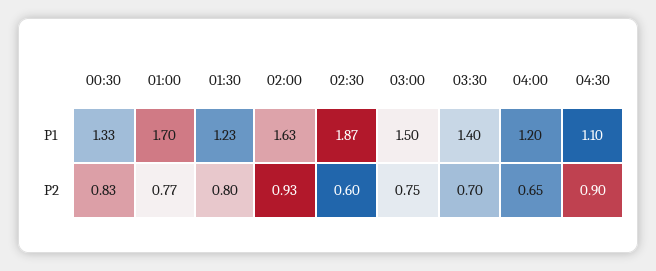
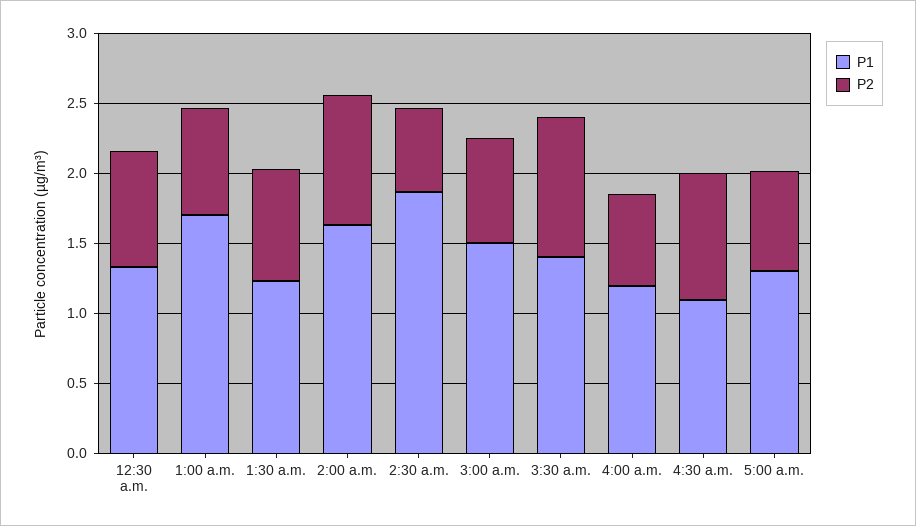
P2, 03:30: 0.7 -> 1
P1, 5:00 a.m.: none -> 1.3
P2, 5:00 a.m.: none -> 0.7

